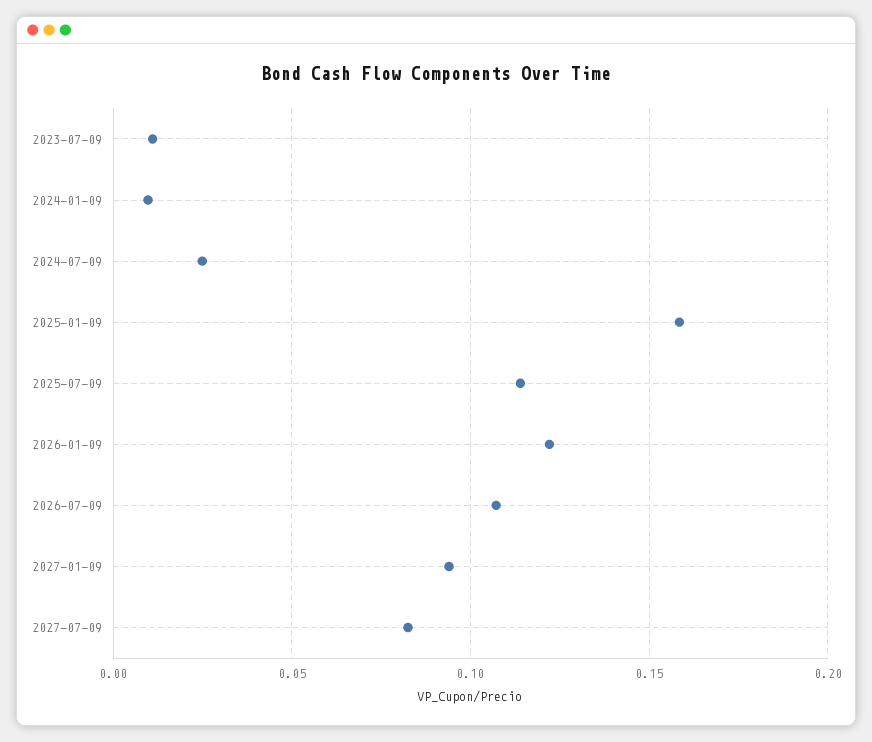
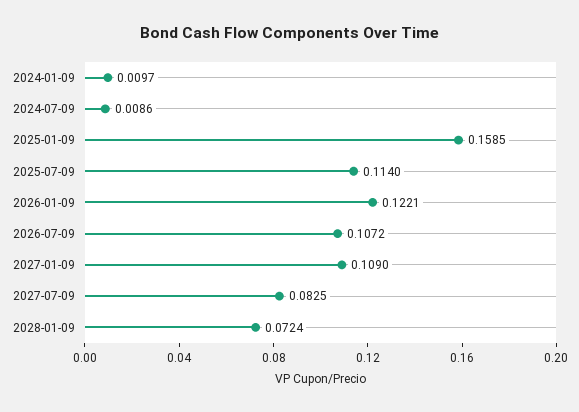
2023-07-09: 0.01 -> none
2024-07-09: 0.025 -> 0.0086
2027-01-09: 0.095 -> 0.109
2028-01-09: none -> 0.0724

